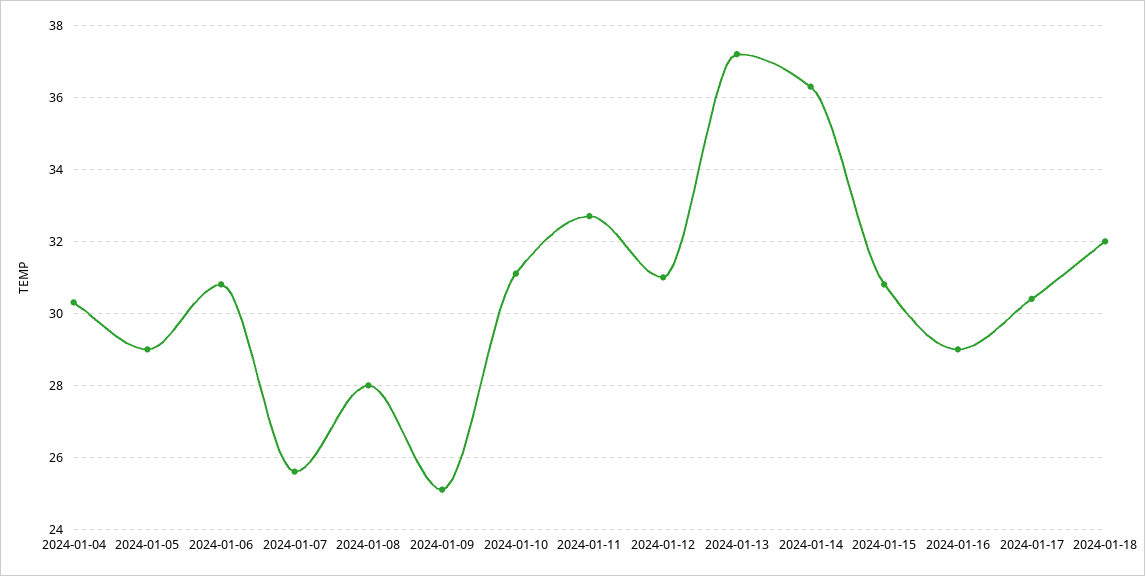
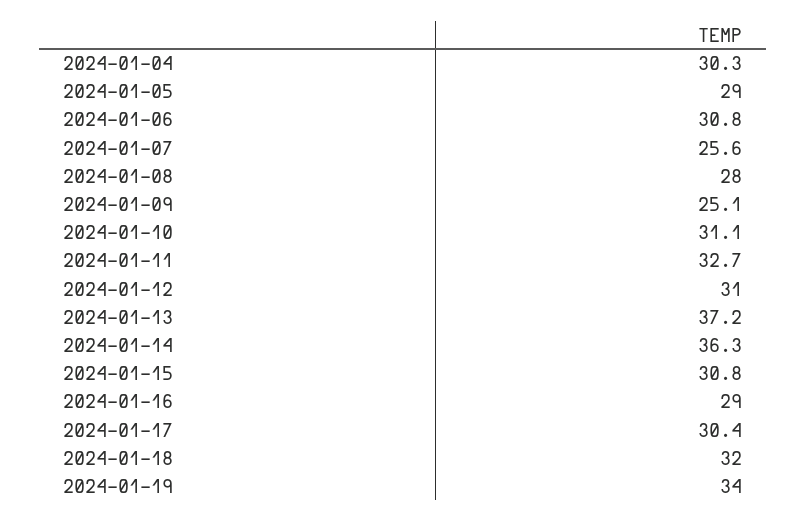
2024-01-19: none -> 34

